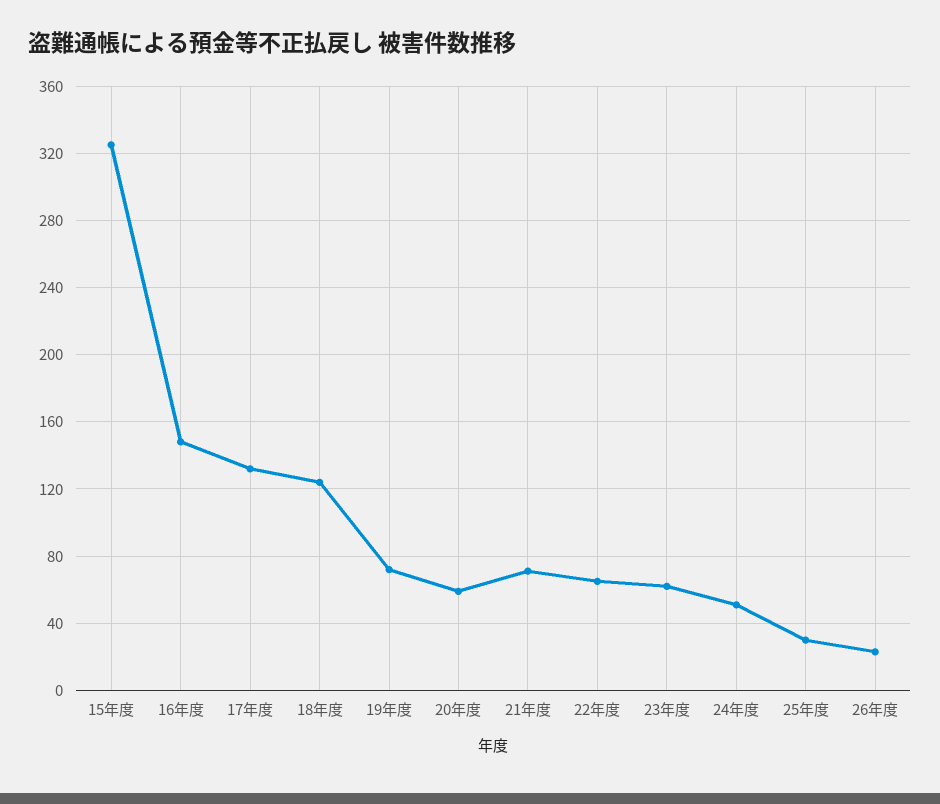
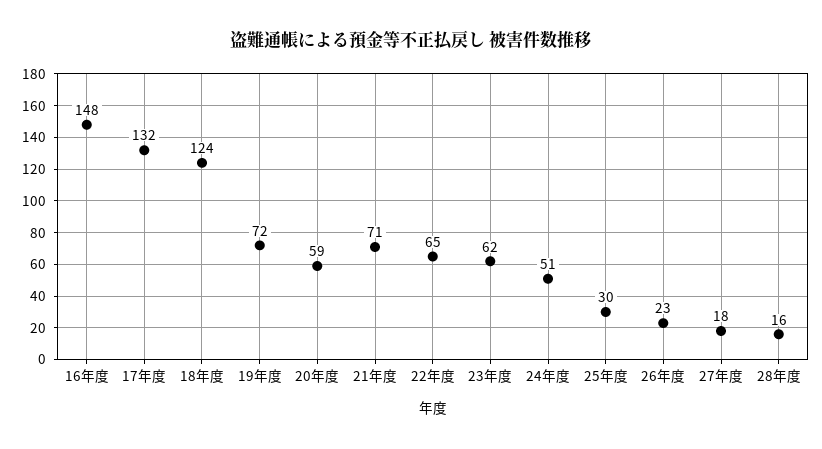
15年度: 325 -> none
27年度: none -> 18
28年度: none -> 16

